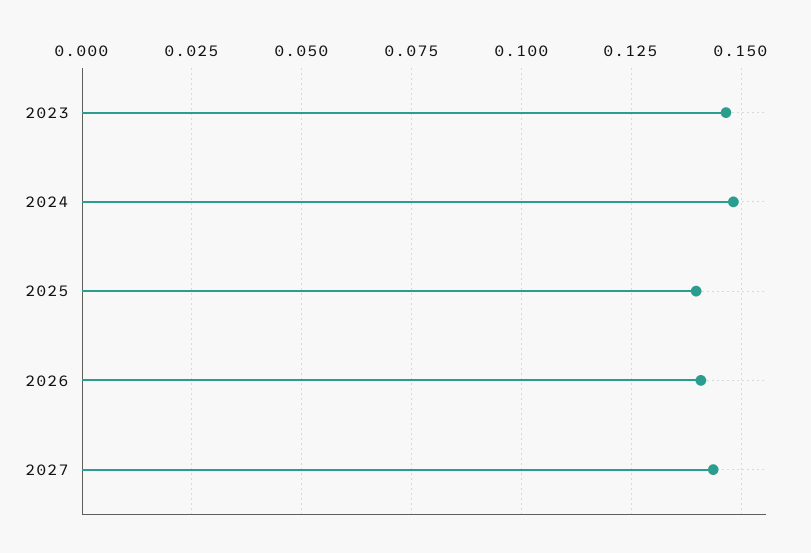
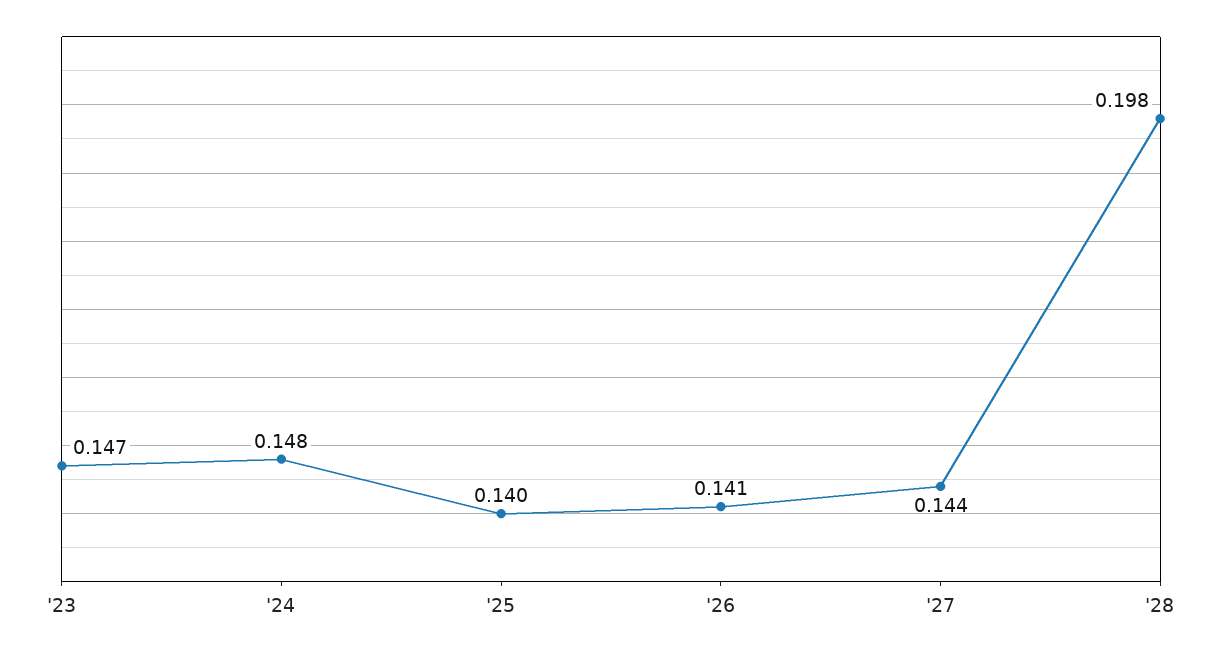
'28: none -> 0.198

